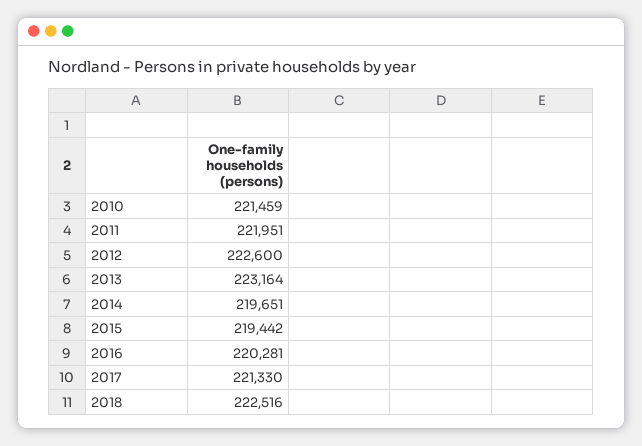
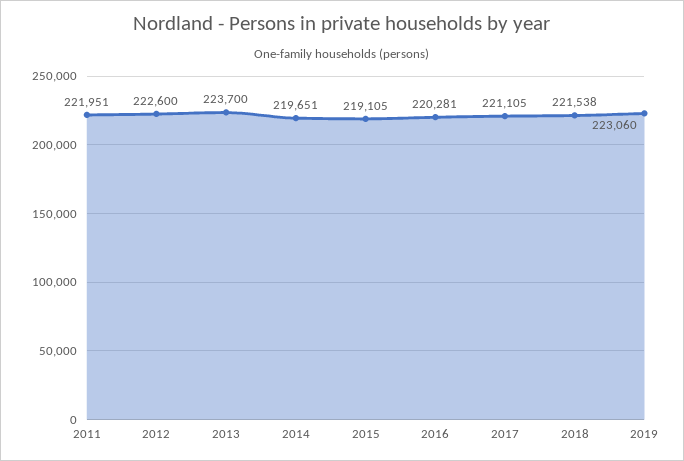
2010: 221459 -> none
2013: 223164 -> 223700
2015: 219442 -> 219105
2017: 221330 -> 221105
2018: 222516 -> 221538
2019: none -> 223060

